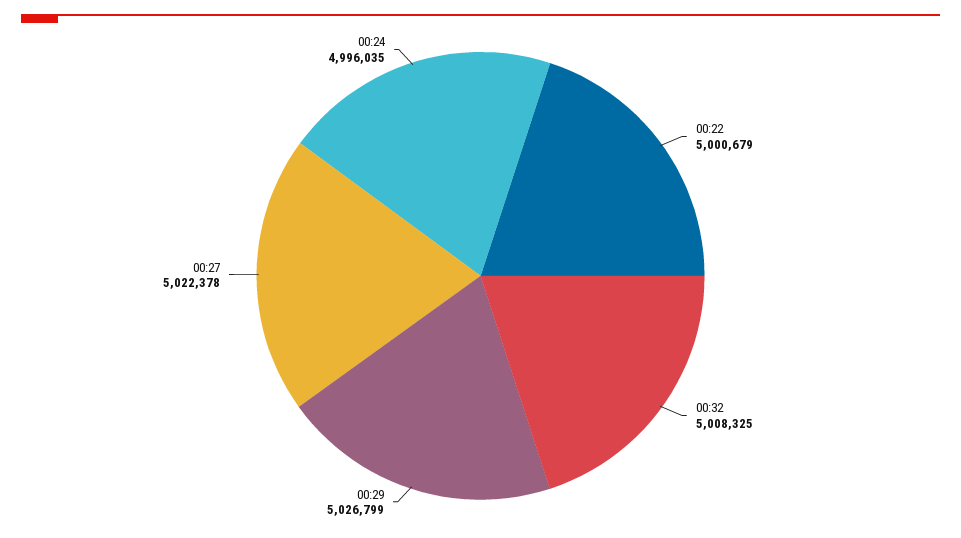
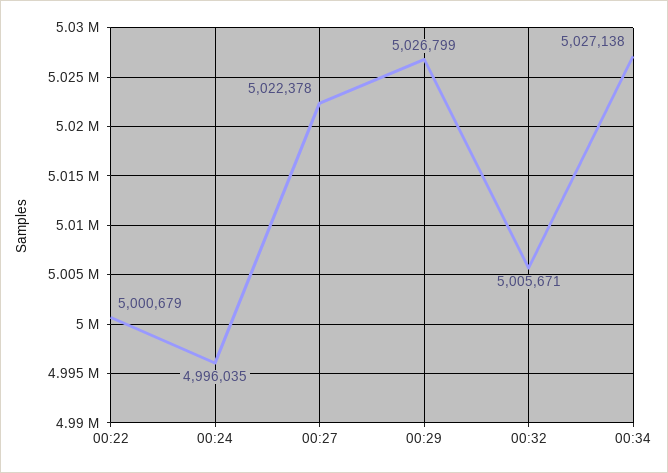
00:32: 5008325 -> 5005671
00:34: none -> 5027138

